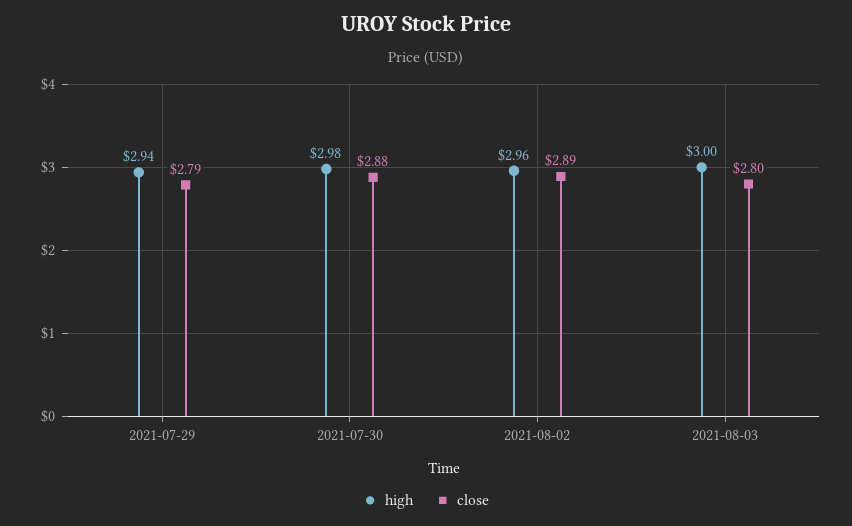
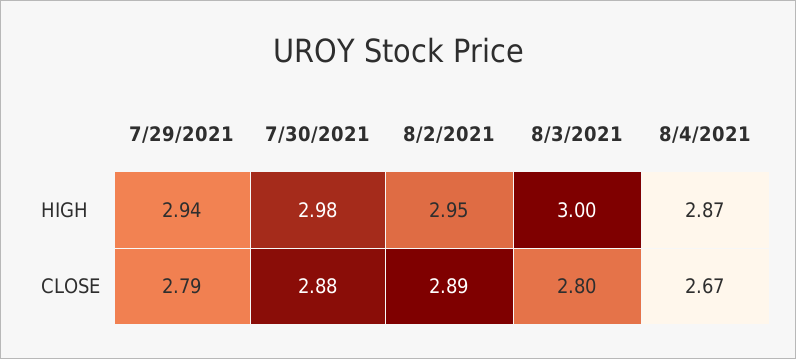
high, 2021-08-02: 2.96 -> 2.95
high, 8/4/2021: none -> 2.87
close, 8/4/2021: none -> 2.67

